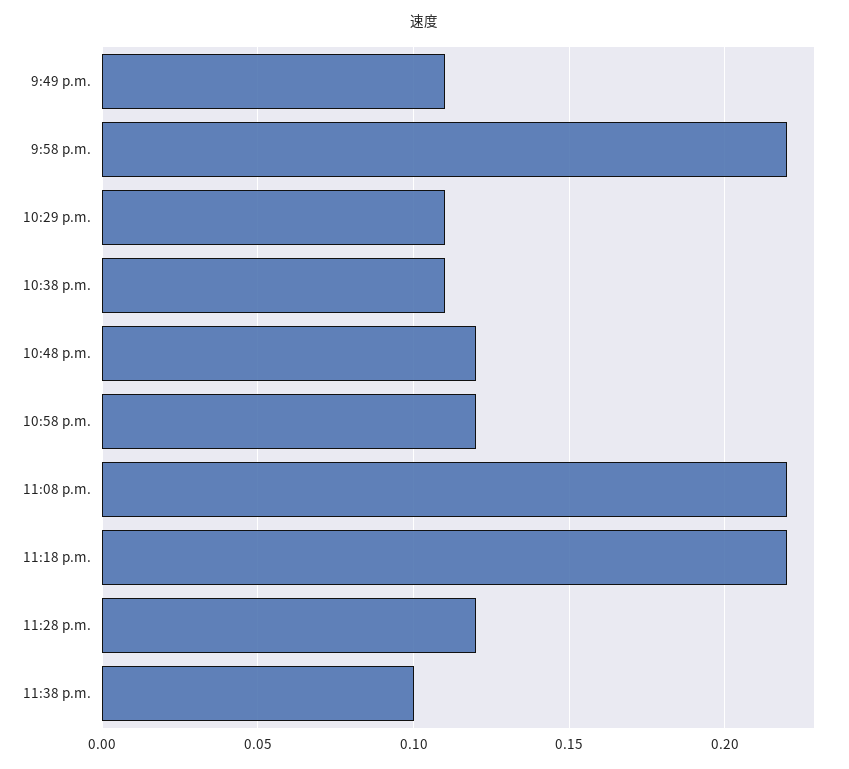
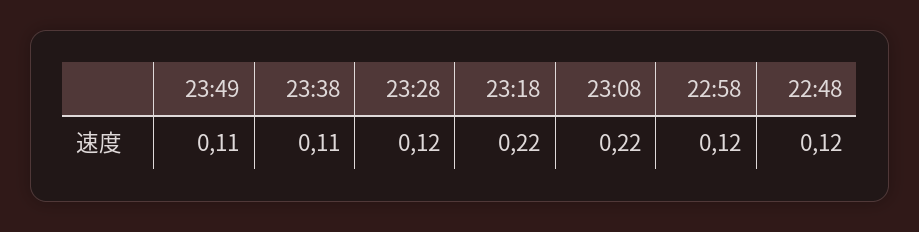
9:49 p.m.: 0.11 -> none
9:58 p.m.: 0.22 -> none
10:29 p.m.: 0.11 -> none
10:38 p.m.: 0.11 -> none
11:38 p.m.: 0.1 -> 0.11
23:49: none -> 0.11

